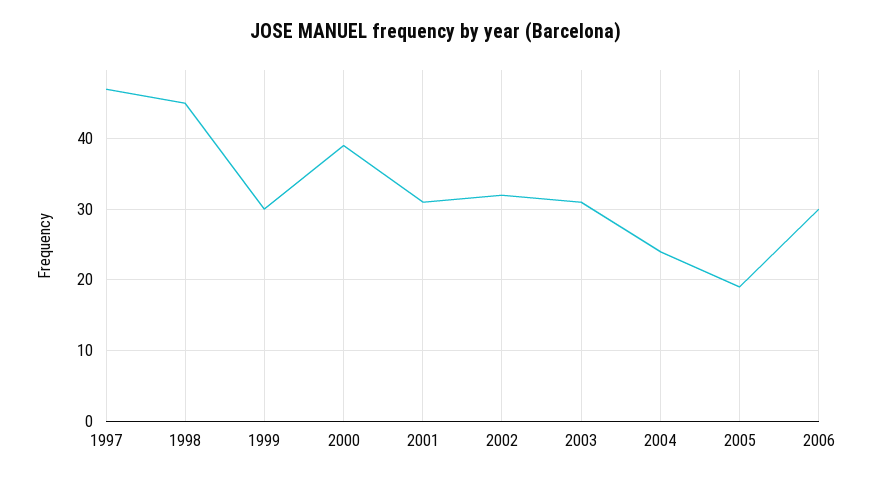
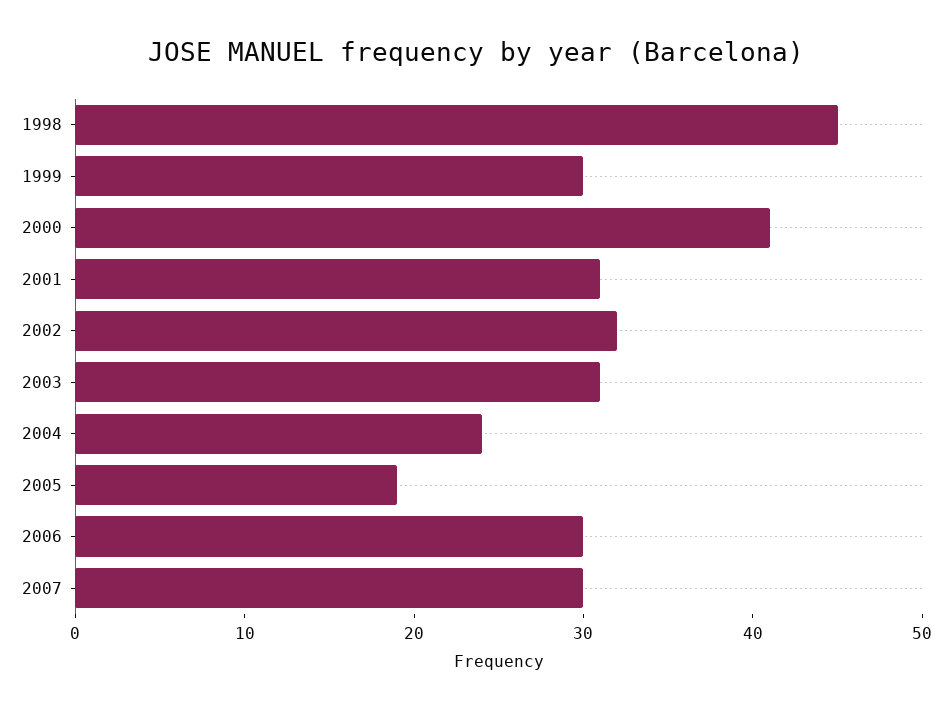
1997: 47 -> none
2000: 39 -> 41
2007: none -> 30

